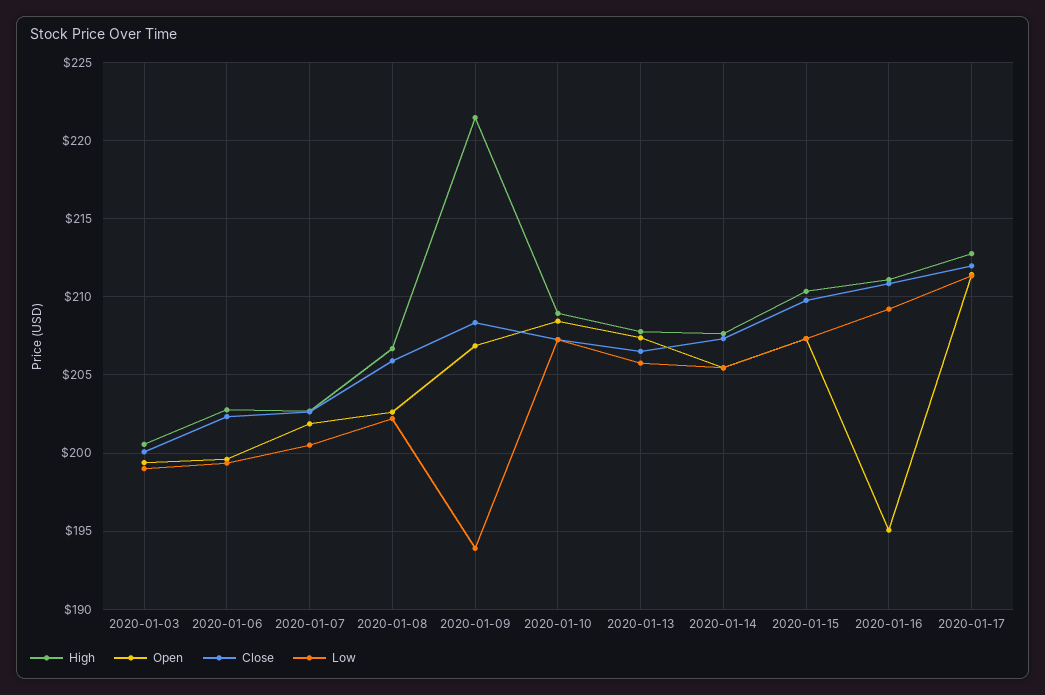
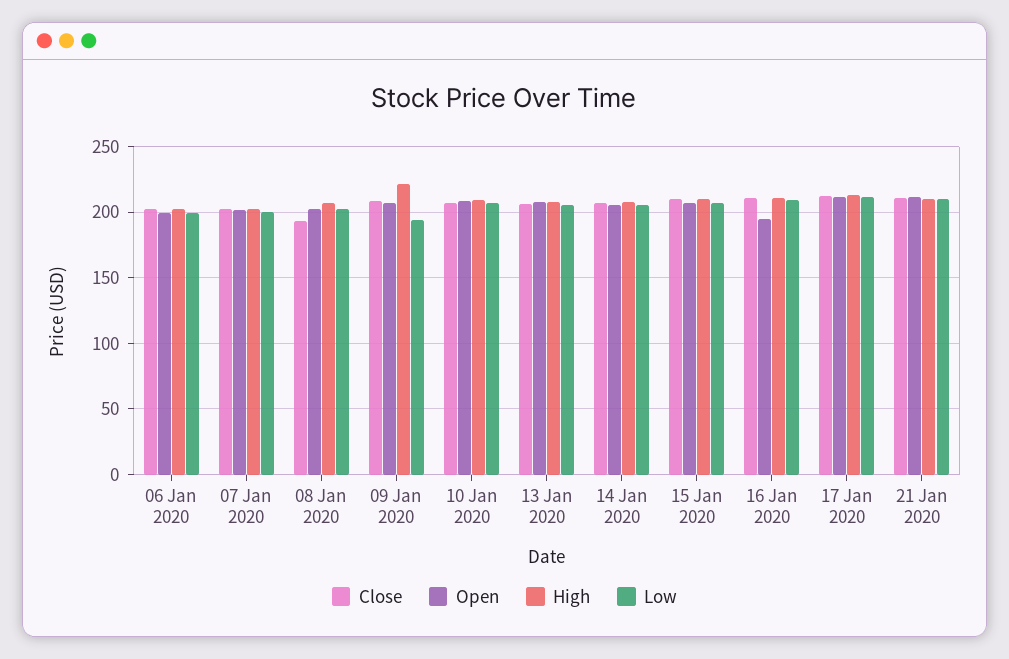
High, 2020-01-03: 200.5 -> none
Open, 2020-01-03: 199.5 -> none
Close, 2020-01-03: 200 -> none
Low, 2020-01-03: 199 -> none
Close, 2020-01-08: 206 -> 195
Close, 21 Jan 2020: none -> 210
Open, 21 Jan 2020: none -> 210
High, 21 Jan 2020: none -> 210
Low, 21 Jan 2020: none -> 210

